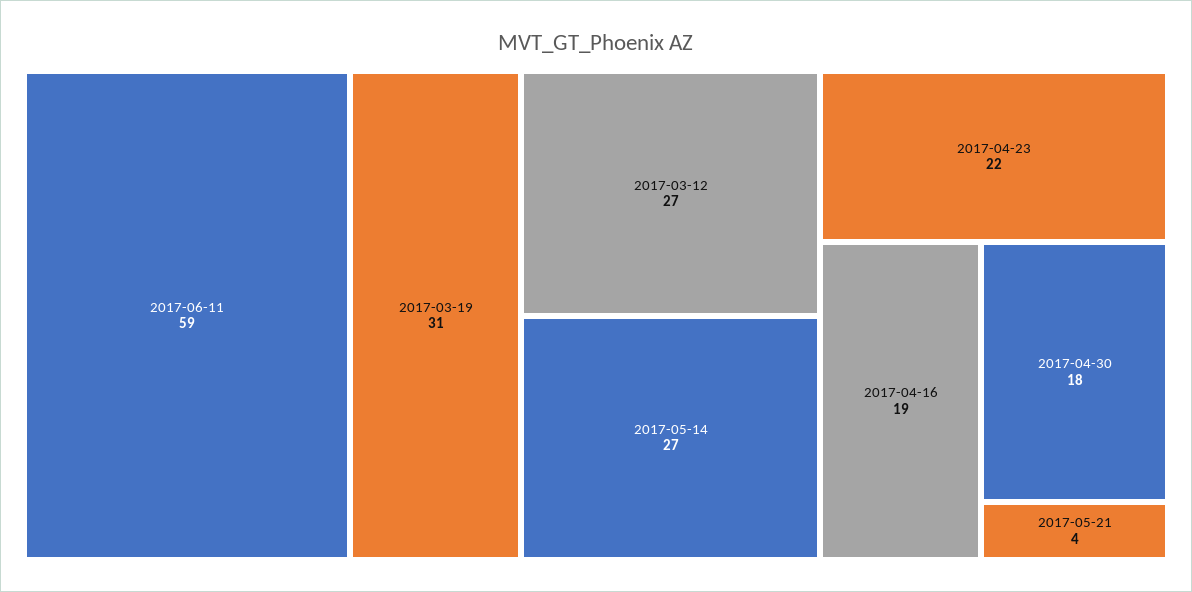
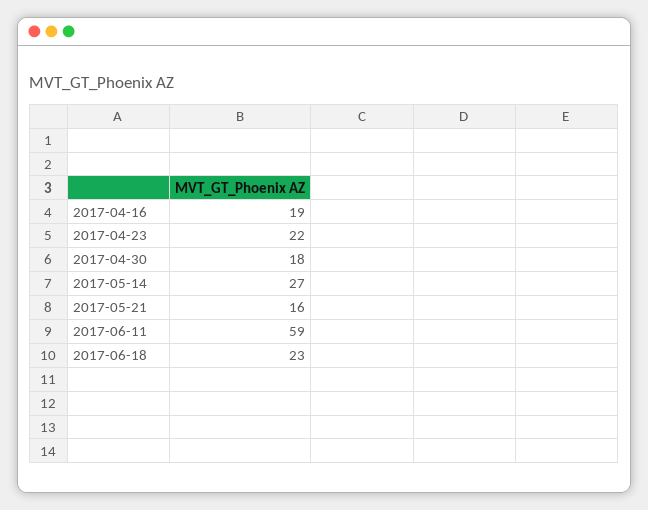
2017-03-19: 31 -> none
2017-03-12: 27 -> none
2017-05-21: 4 -> 16
2017-06-18: none -> 23

